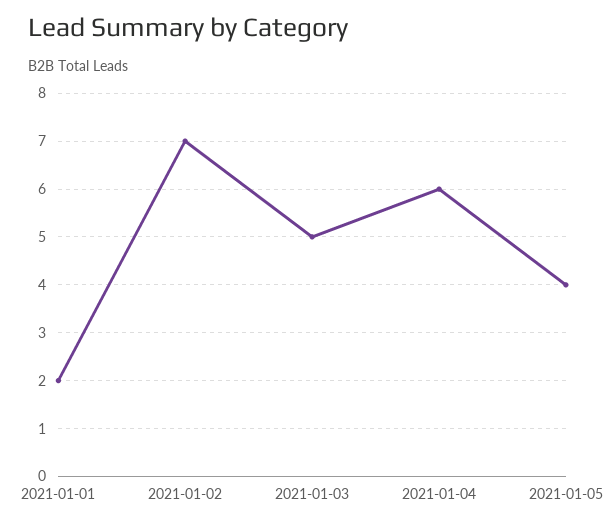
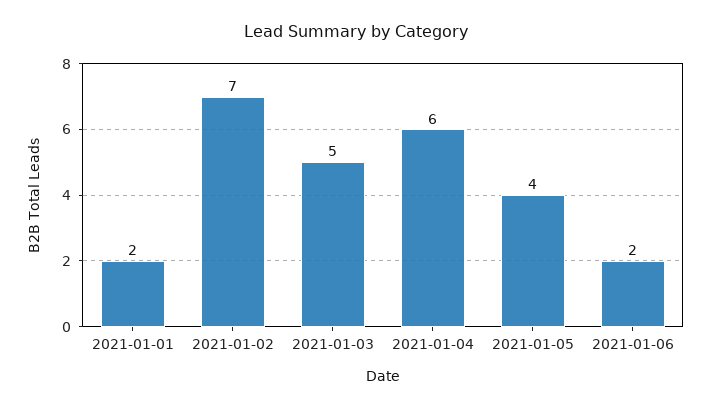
2021-01-06: none -> 2

